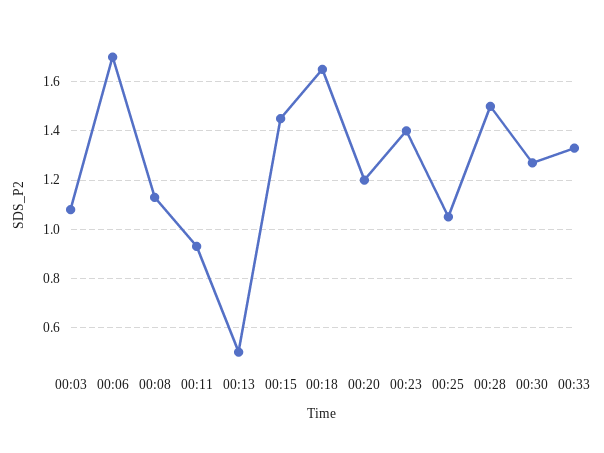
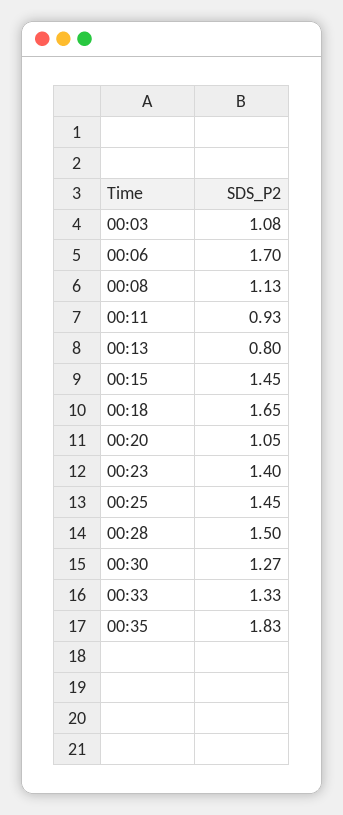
00:13: 0.5 -> 0.8
00:20: 1.2 -> 1.05
00:25: 1.05 -> 1.45
00:35: none -> 1.83

